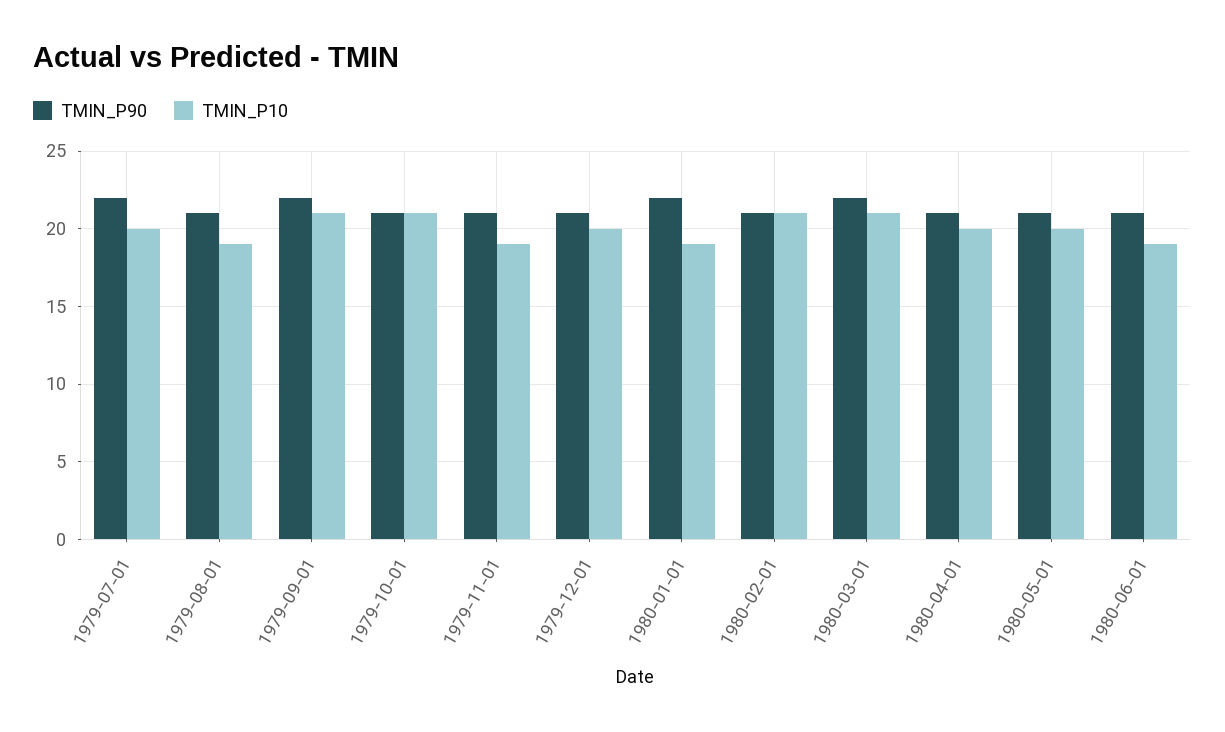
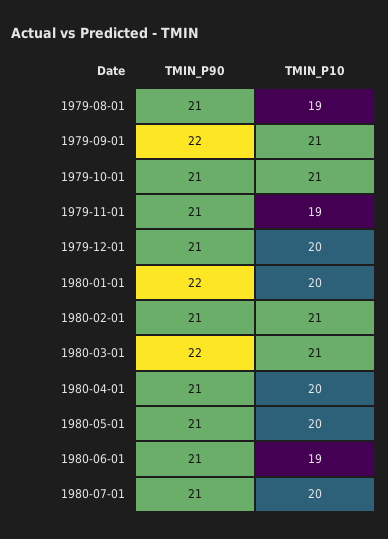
TMIN_P90, 1979-07-01: 22 -> none
TMIN_P10, 1979-07-01: 20 -> none
TMIN_P10, 1980-01-01: 19 -> 20
TMIN_P90, 1980-07-01: none -> 21
TMIN_P10, 1980-07-01: none -> 20

